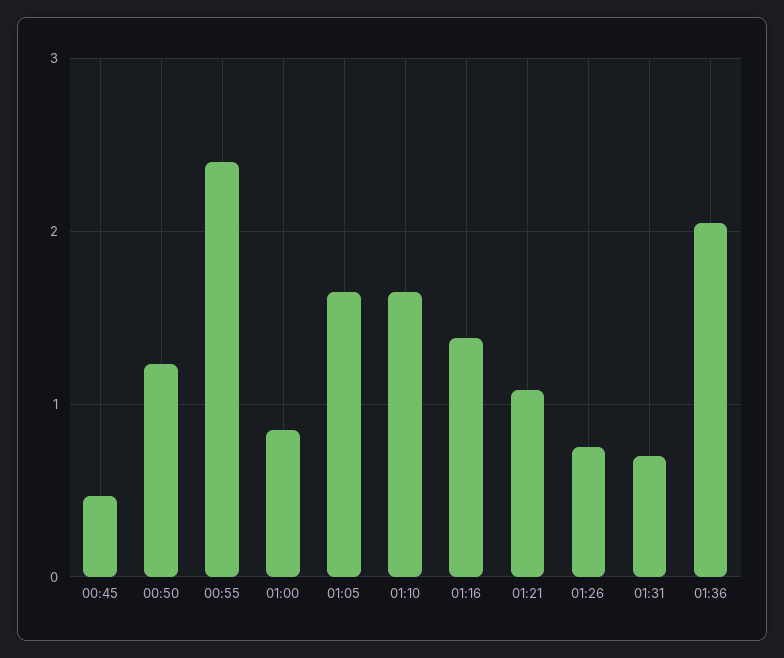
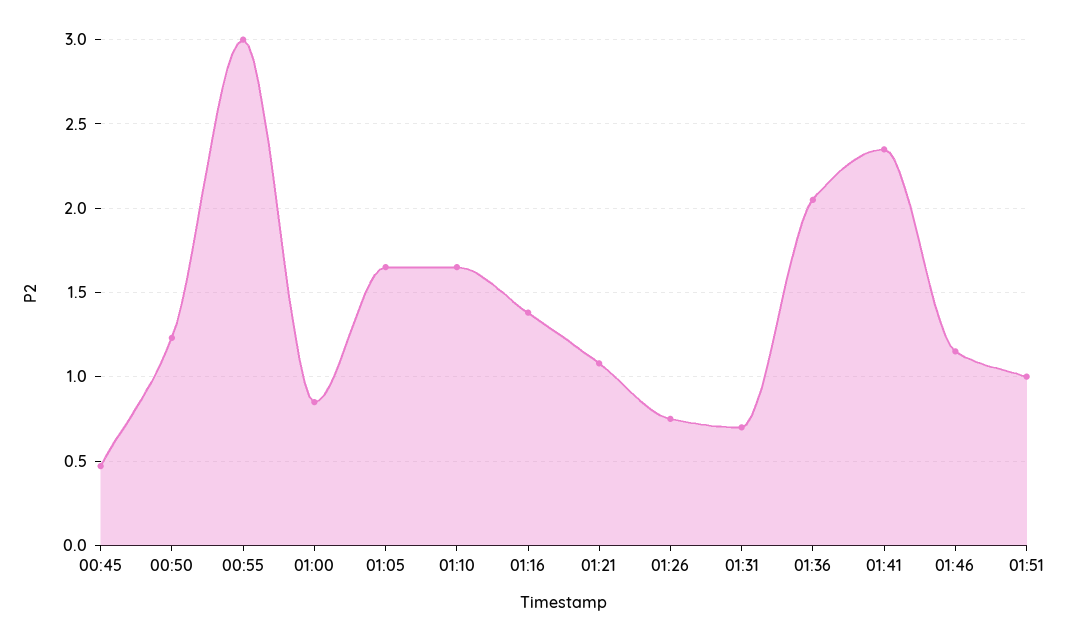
00:55: 2.4 -> 3
01:41: none -> 2.35
01:46: none -> 1.15
01:51: none -> 1

